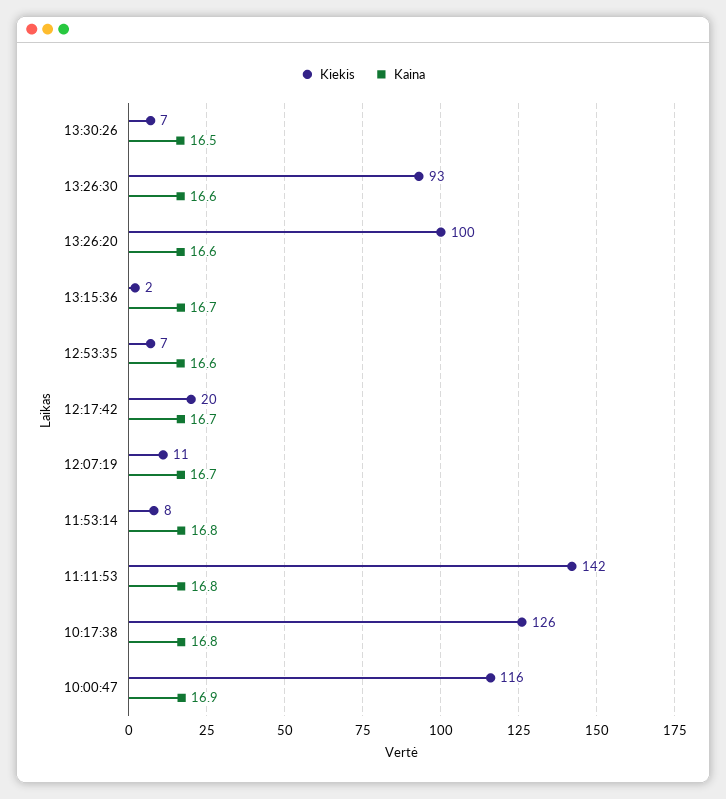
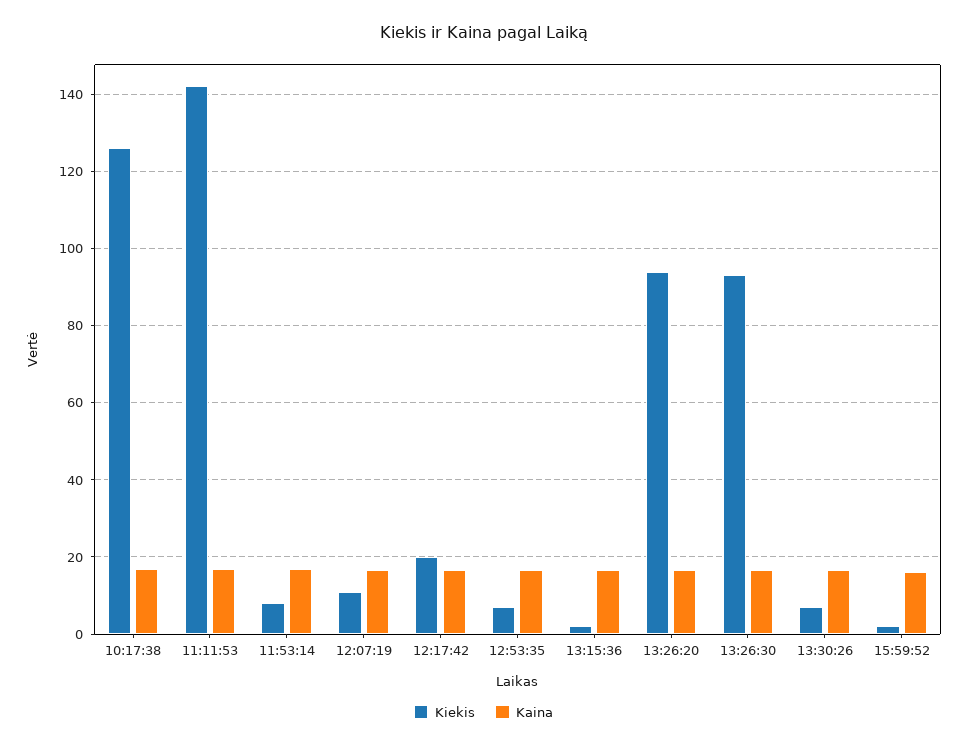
Kiekis, 13:26:20: 100 -> 94
Kiekis, 10:00:47: 116 -> none
Kaina, 10:00:47: 16.9 -> none
Kiekis, 15:59:52: none -> 2
Kaina, 15:59:52: none -> 16

